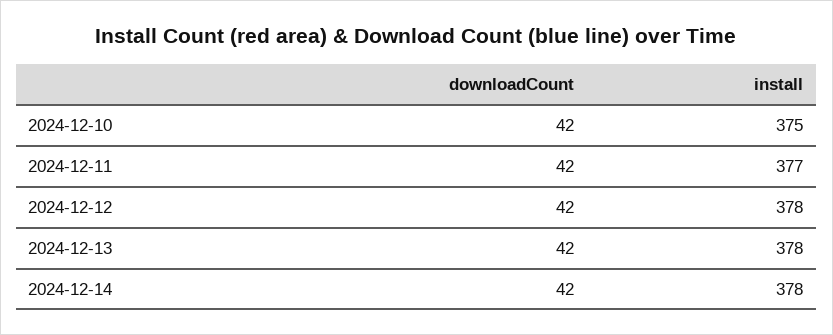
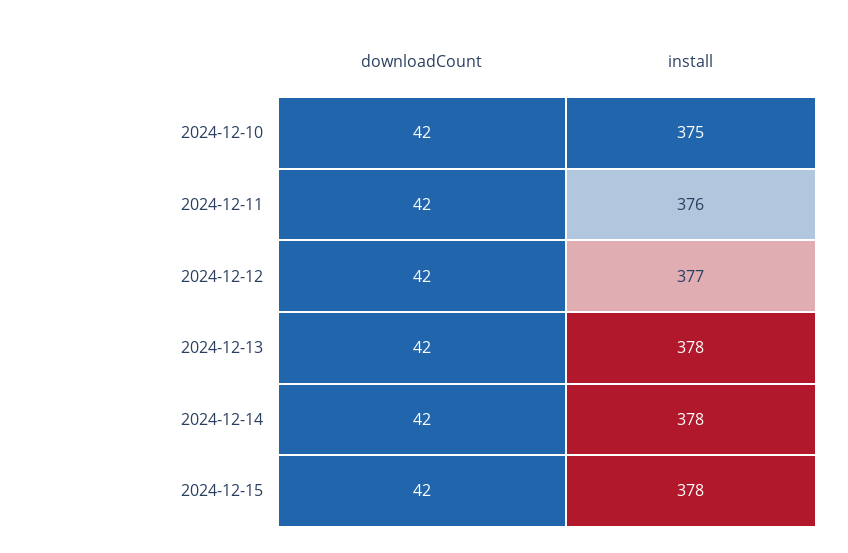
install, 2024-12-11: 377 -> 376
install, 2024-12-12: 378 -> 377
downloadCount, 2024-12-15: none -> 42
install, 2024-12-15: none -> 378

